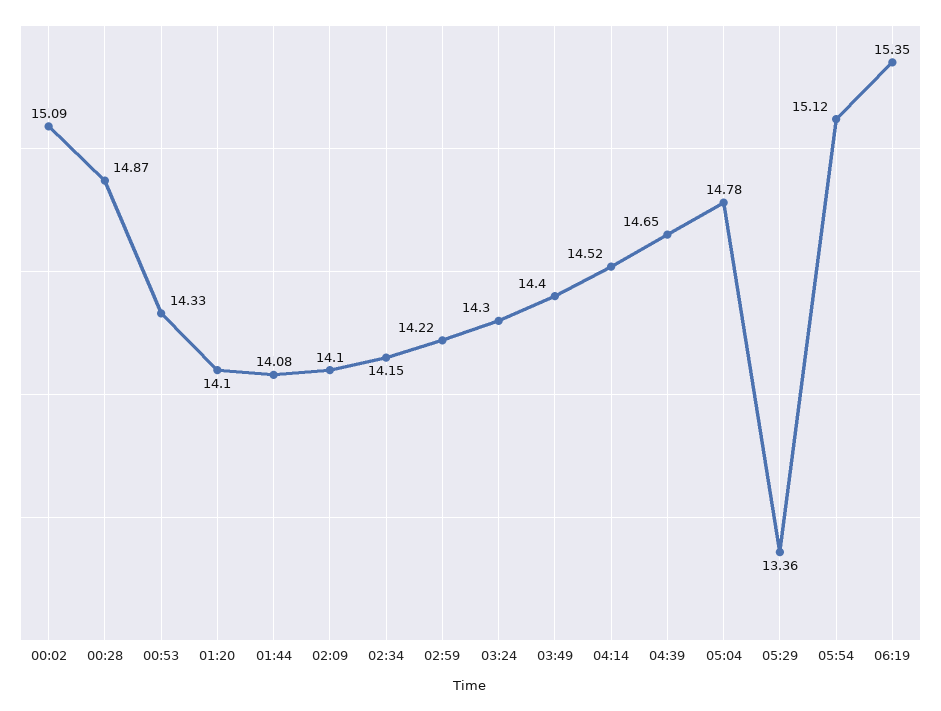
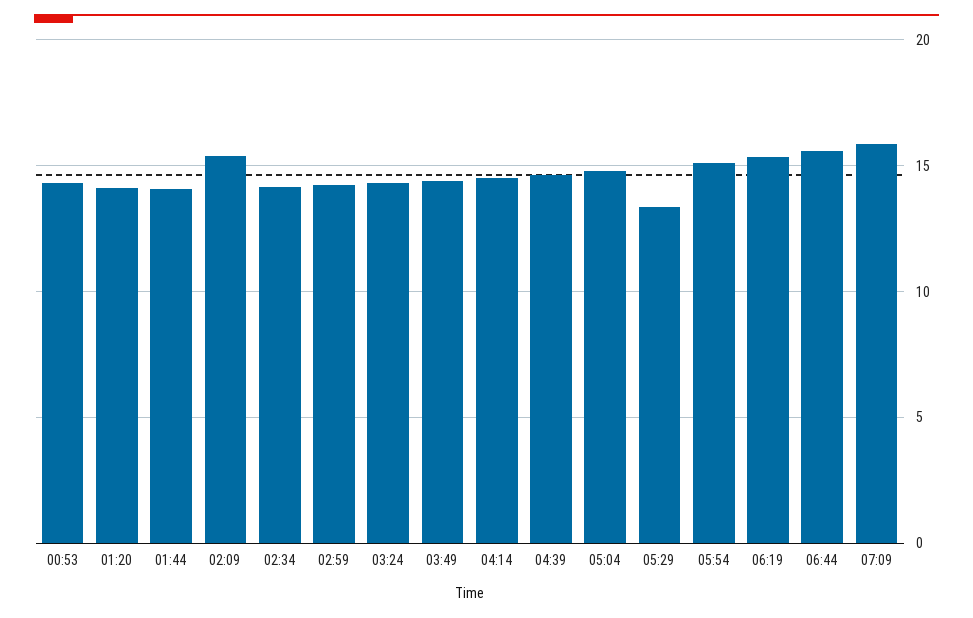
00:02: 15.09 -> none
00:28: 14.87 -> none
02:09: 14.1 -> 15.5
06:44: none -> 15.5
07:09: none -> 16

